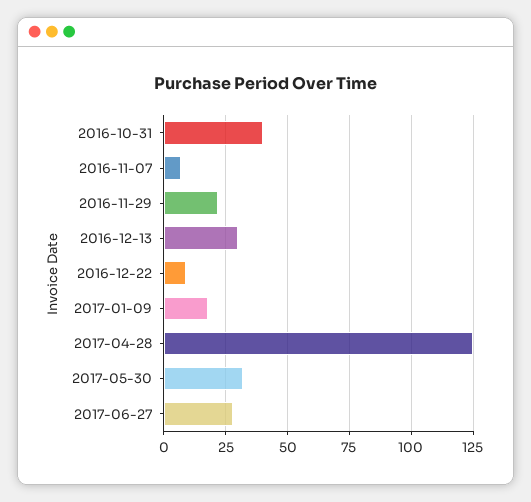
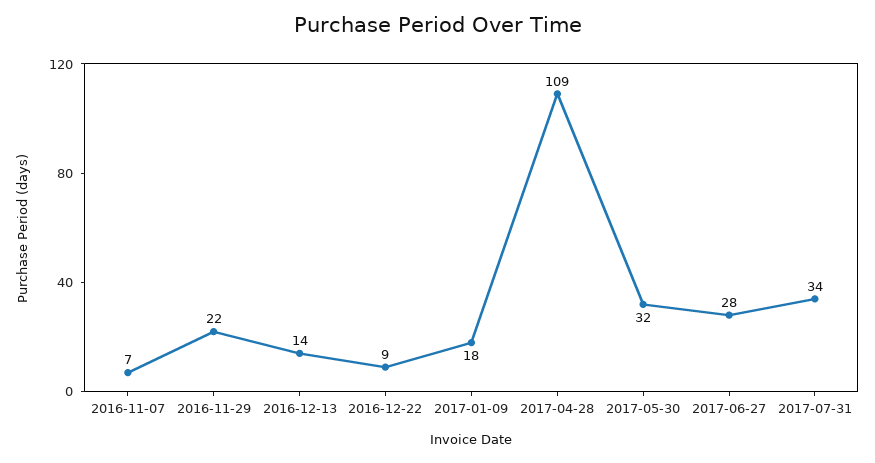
2016-10-31: 40 -> none
2016-12-13: 30 -> 14
2017-04-28: 125 -> 109
2017-07-31: none -> 34

